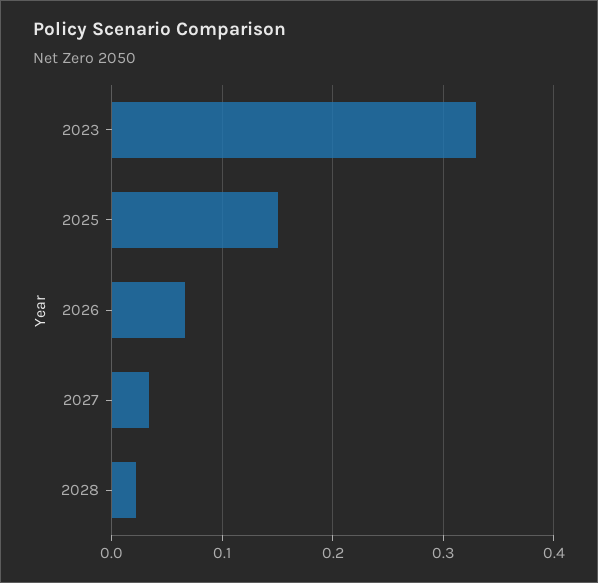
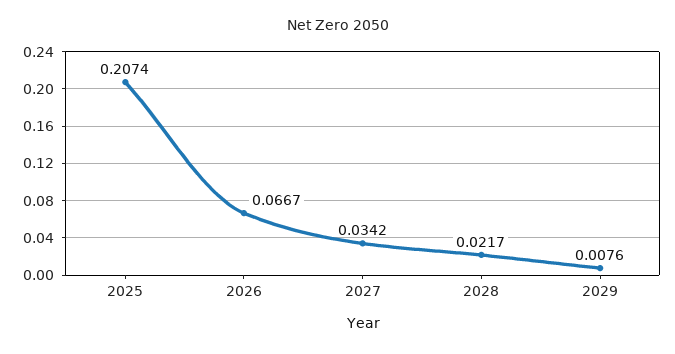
2023: 0.33 -> none
2025: 0.15 -> 0.2074
2029: none -> 0.0076

